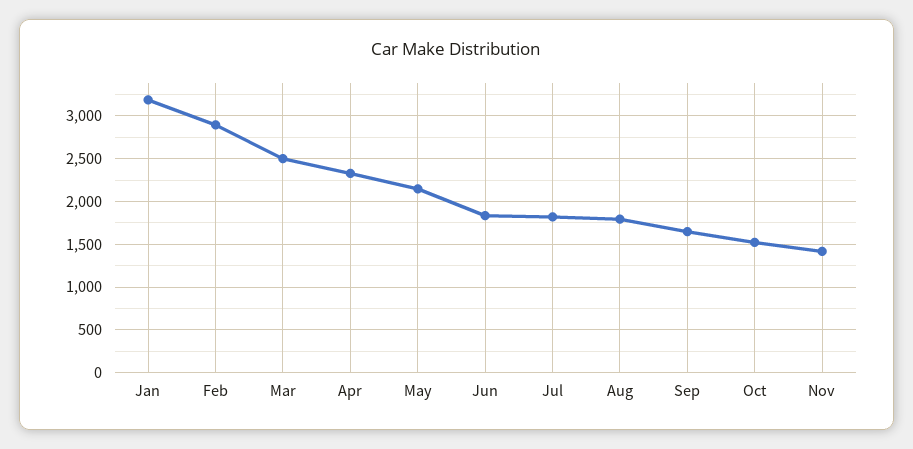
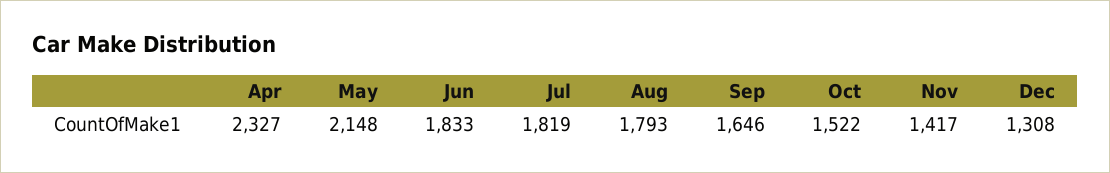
Jan: 3200 -> none
Feb: 2900 -> none
Mar: 2500 -> none
Dec: none -> 1308

